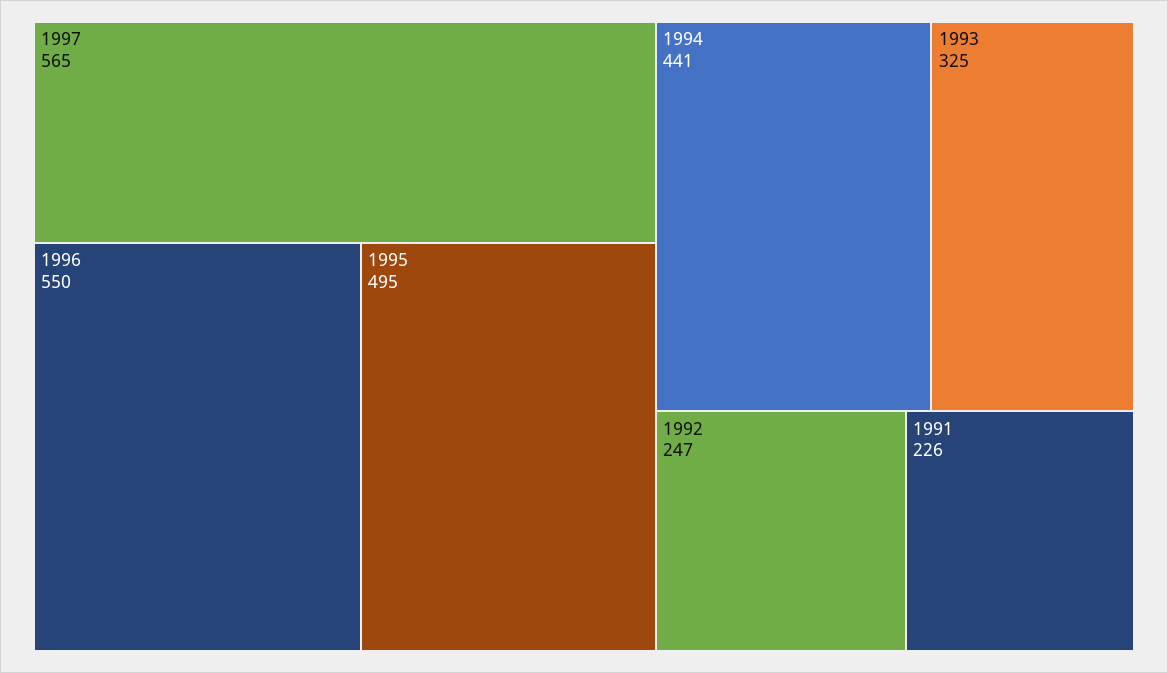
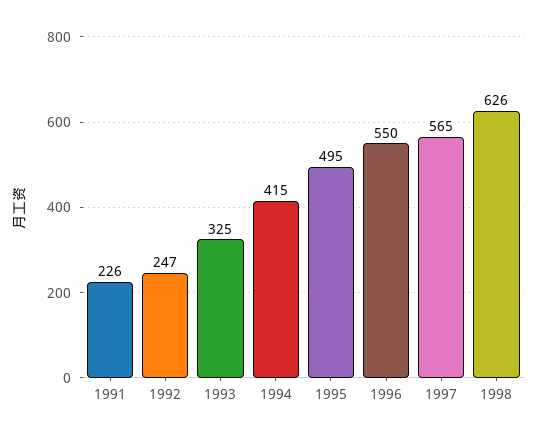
1994: 441 -> 415
1998: none -> 626

